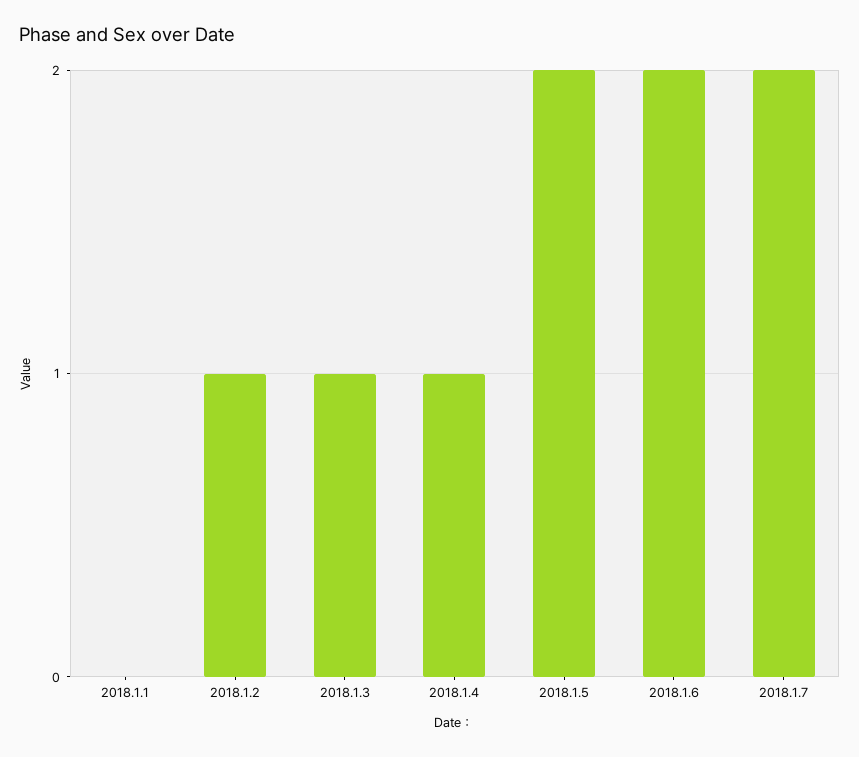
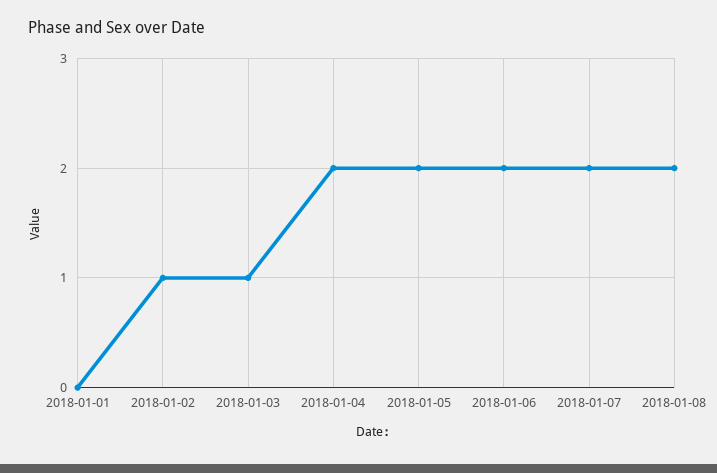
2018.1.4: 1 -> 2
2018-01-08: none -> 2

